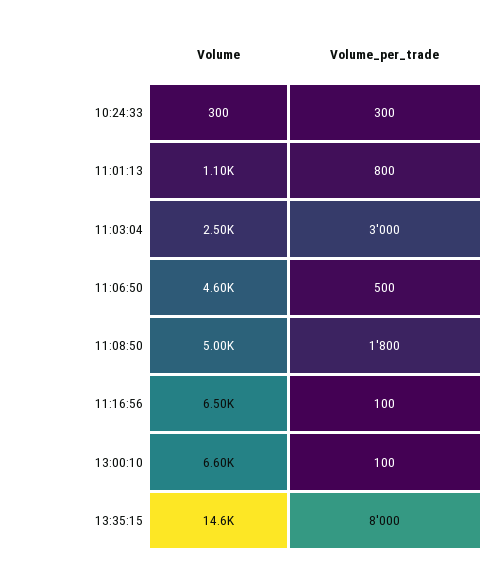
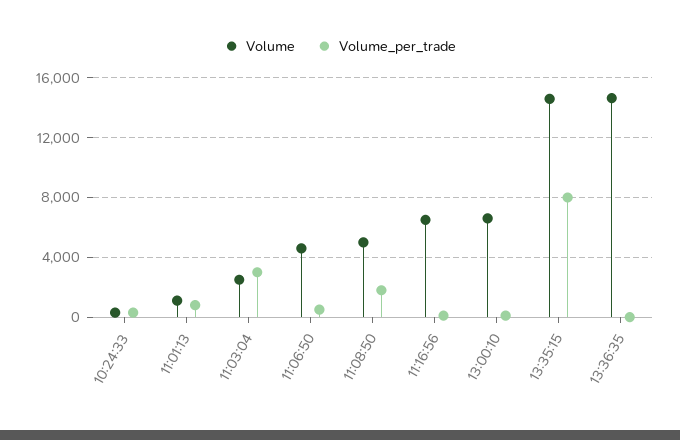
Volume, 13:36:35: none -> 14500
Volume_per_trade, 13:36:35: none -> 0

